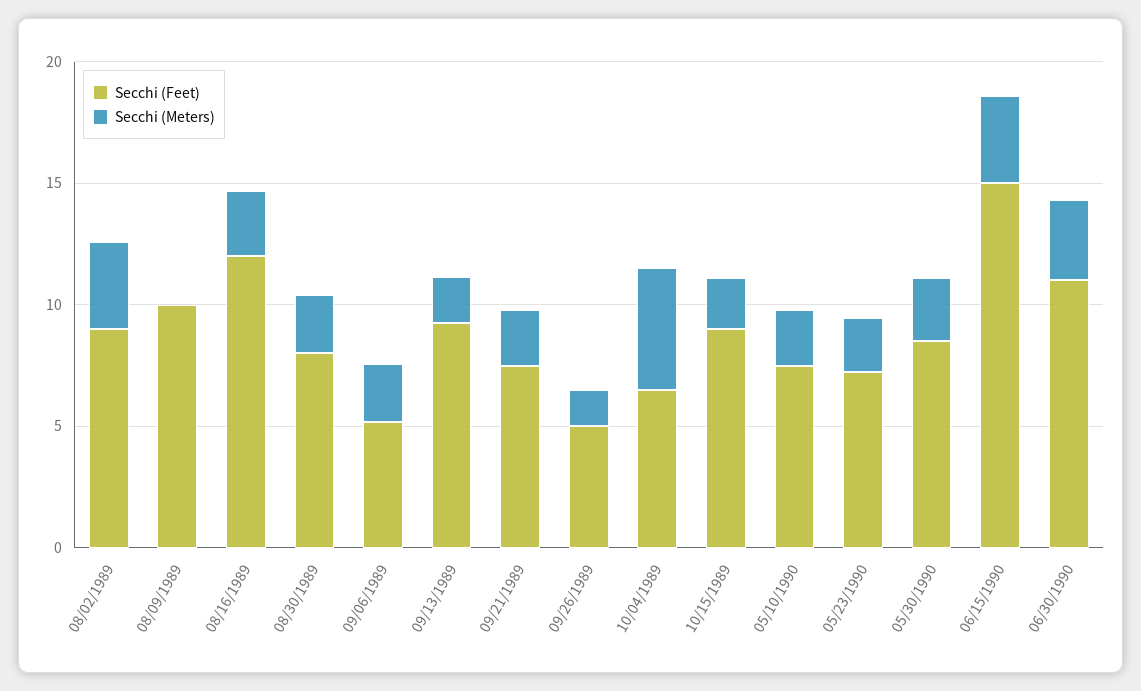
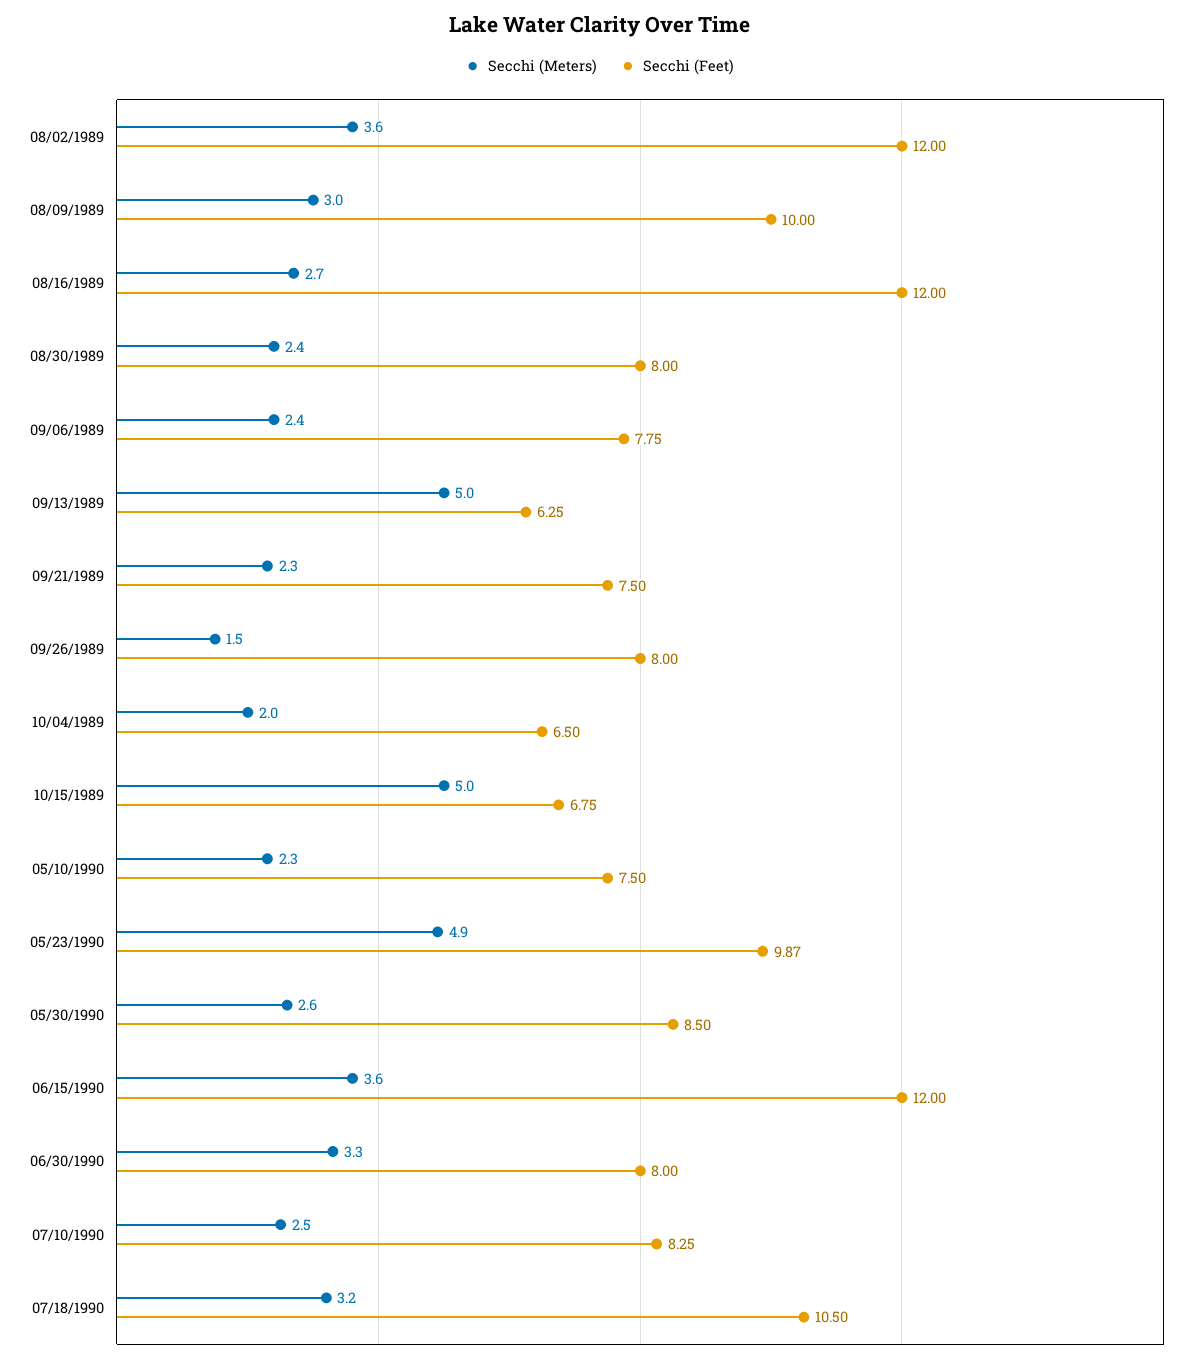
Secchi (Feet), 08/02/1989: 9 -> 12
Secchi (Meters), 08/09/1989: 0 -> 3
Secchi (Feet), 09/06/1989: 5 -> 7.75
Secchi (Feet), 09/13/1989: 9 -> 6.25
Secchi (Meters), 09/13/1989: 2 -> 5
Secchi (Feet), 09/26/1989: 5 -> 8
Secchi (Meters), 10/04/1989: 5 -> 2
Secchi (Feet), 10/15/1989: 9 -> 6.75
Secchi (Meters), 10/15/1989: 2 -> 5
Secchi (Feet), 05/23/1990: 7 -> 9.87
Secchi (Meters), 05/23/1990: 2 -> 4.9
Secchi (Feet), 06/15/1990: 15 -> 12
Secchi (Feet), 06/30/1990: 11 -> 8
Secchi (Meters), 07/10/1990: none -> 2.5
Secchi (Feet), 07/10/1990: none -> 8.25
Secchi (Meters), 07/18/1990: none -> 3.2
Secchi (Feet), 07/18/1990: none -> 10.5

